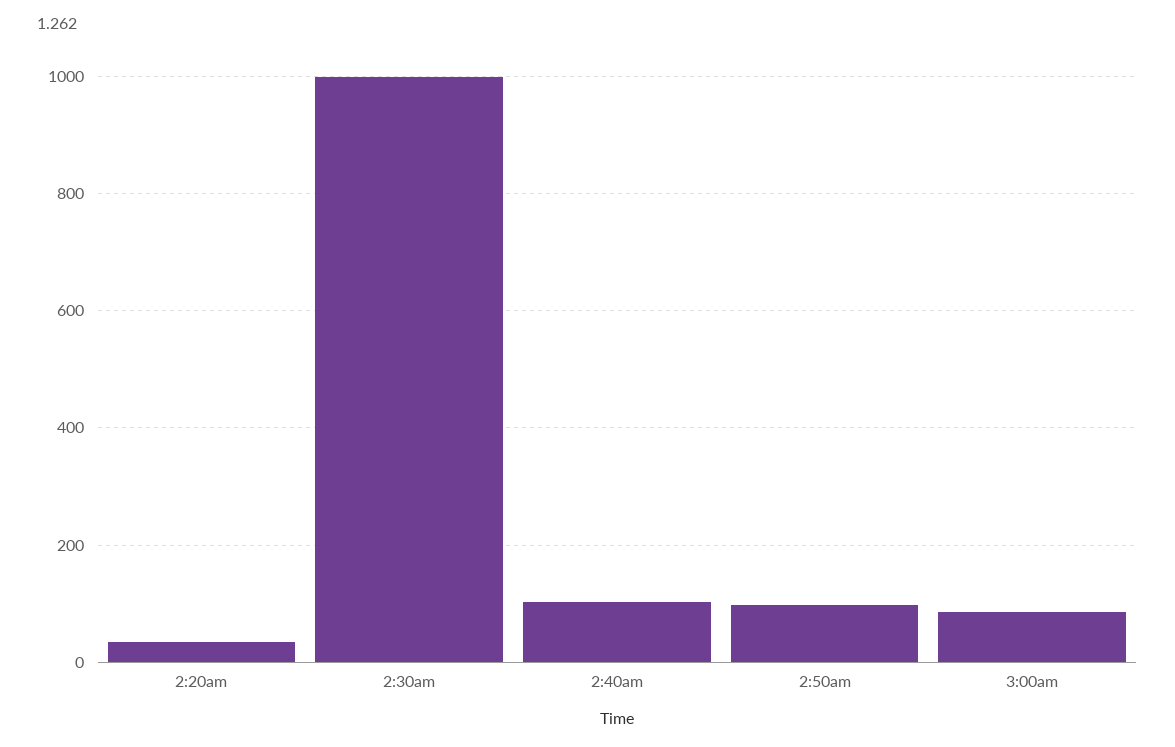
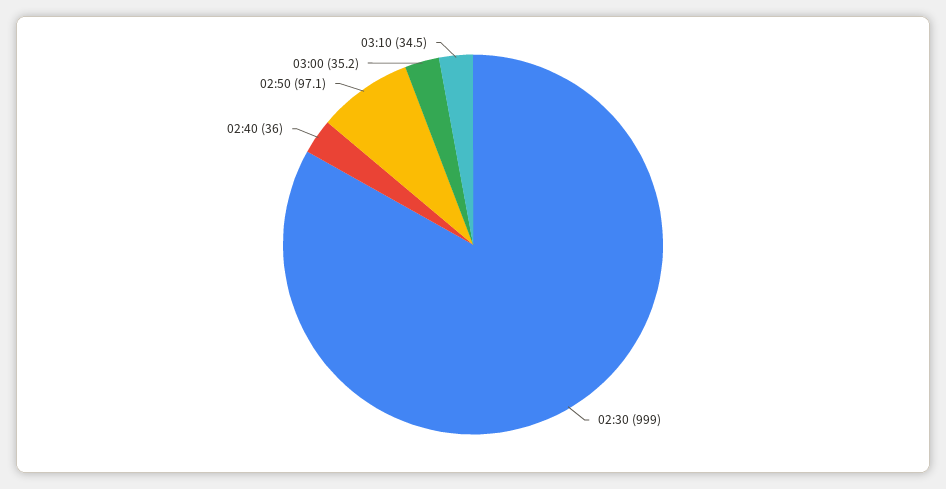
2:20am: 40 -> none
2:40am: 100 -> 36
3:00am: 80 -> 35.2
03:10: none -> 34.5

